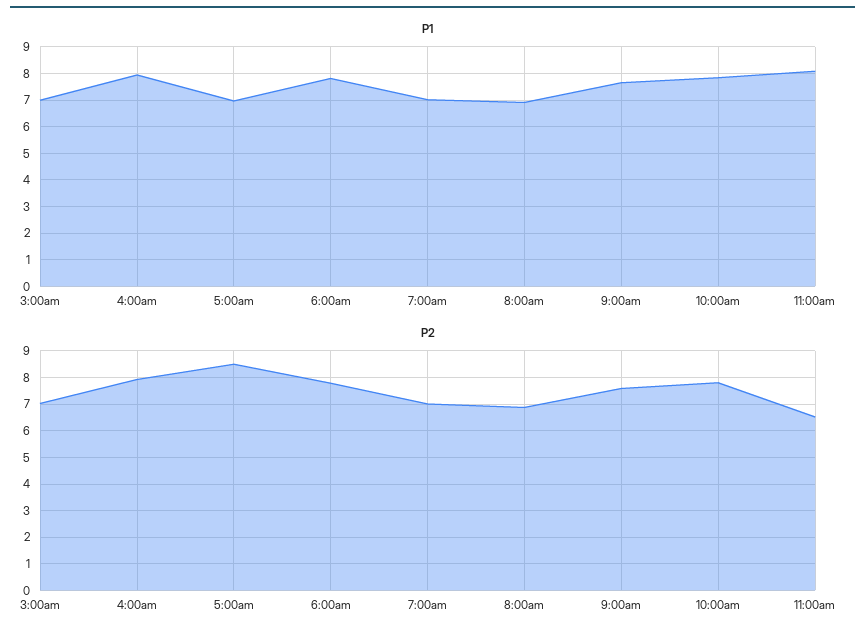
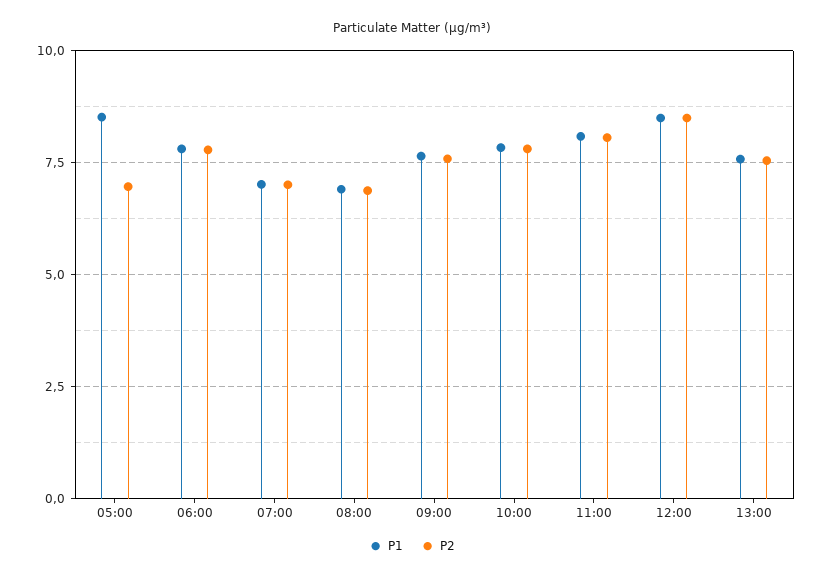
P1, 3:00am: 7 -> none
P1, 4:00am: 8 -> none
P1, 5:00am: 7 -> 8.5
P2, 3:00am: 7 -> none
P2, 4:00am: 8 -> none
P2, 5:00am: 8.5 -> 7
P2, 11:00am: 6.5 -> 8
P1, 12:00: none -> 8.5
P2, 12:00: none -> 8.5
P1, 13:00: none -> 7.5
P2, 13:00: none -> 7.5

